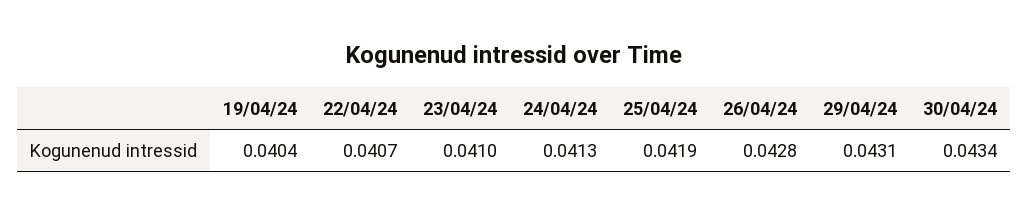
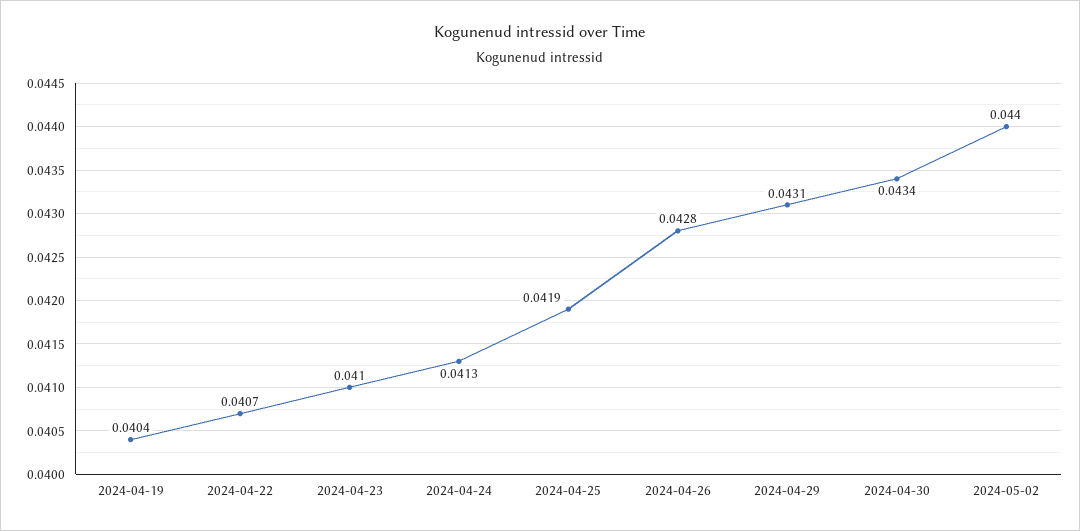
2024-05-02: none -> 0.044

